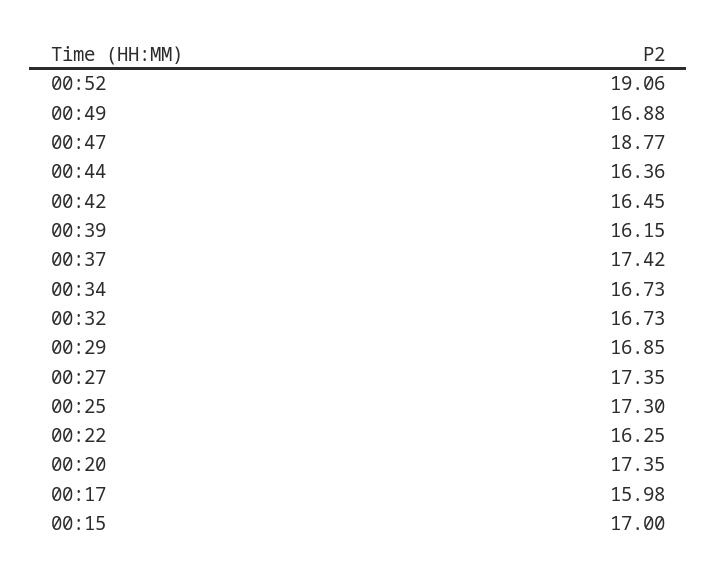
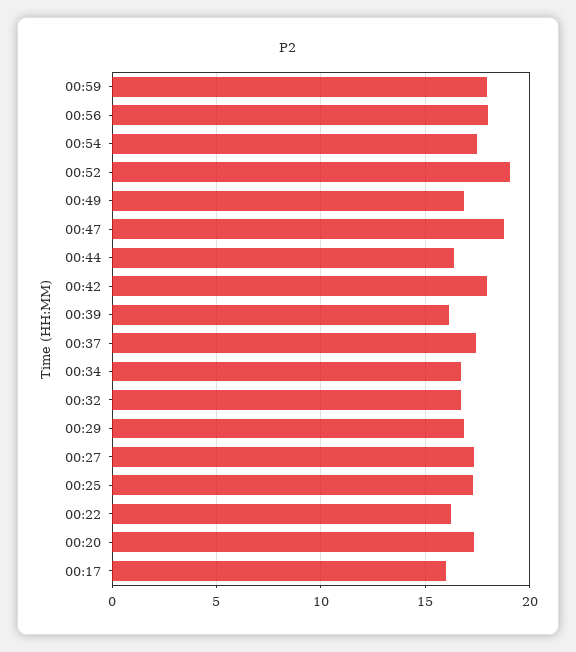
00:42: 16.45 -> 18
00:15: 17 -> none
00:59: none -> 18
00:56: none -> 18
00:54: none -> 17.5

